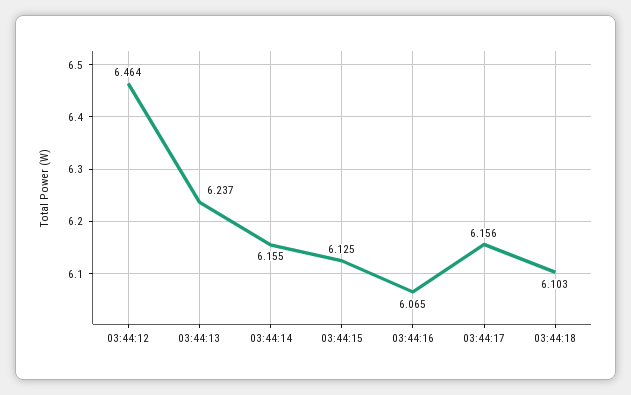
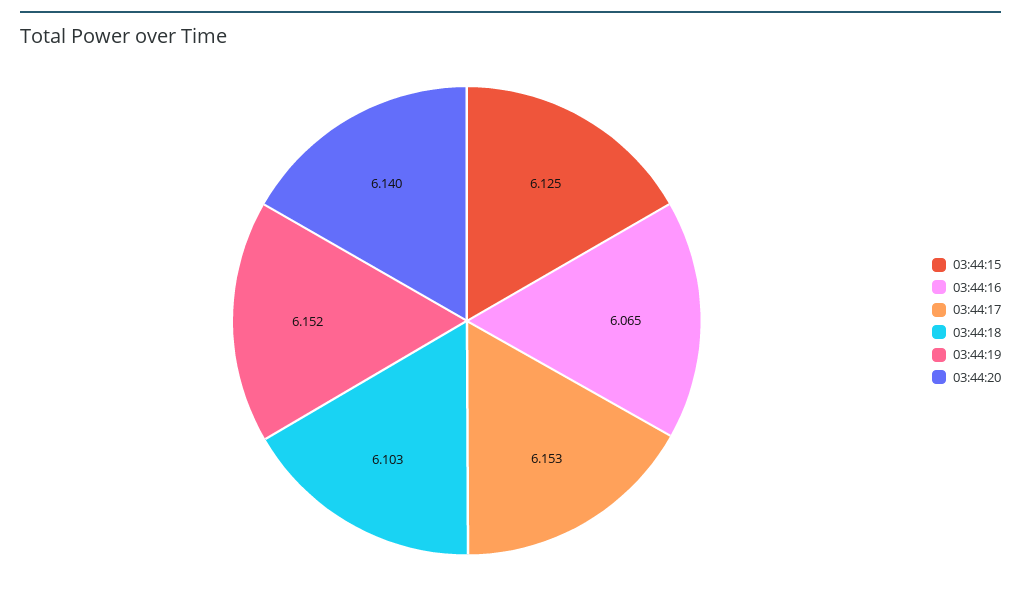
03:44:12: 6.464 -> none
03:44:13: 6.237 -> none
03:44:14: 6.155 -> none
03:44:17: 6.156 -> 6.153
03:44:19: none -> 6.152
03:44:20: none -> 6.14

